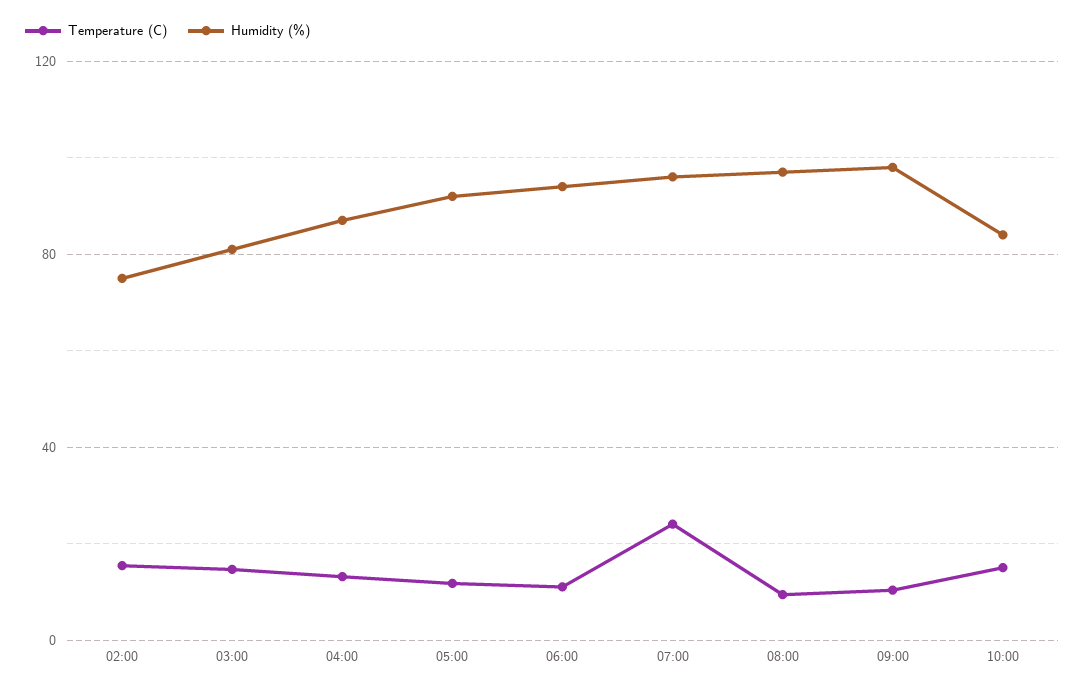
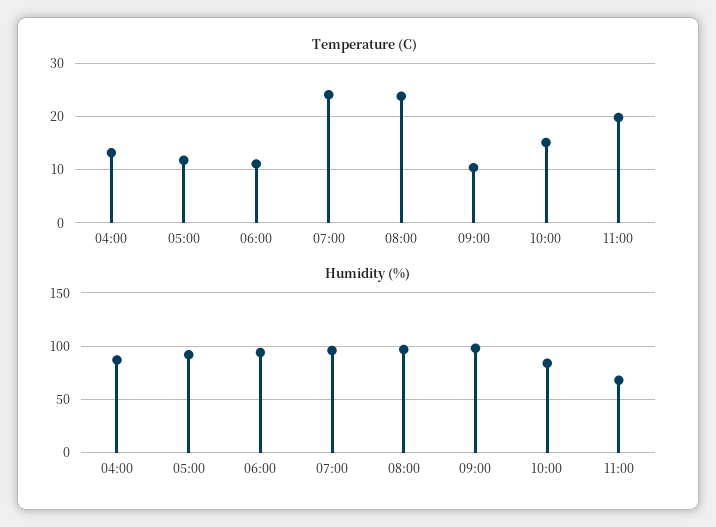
Temperature (C), 02:00: 15 -> none
Humidity (%), 02:00: 75 -> none
Temperature (C), 03:00: 15 -> none
Humidity (%), 03:00: 80 -> none
Temperature (C), 08:00: 10 -> 24
Temperature (C), 11:00: none -> 20
Humidity (%), 11:00: none -> 70

